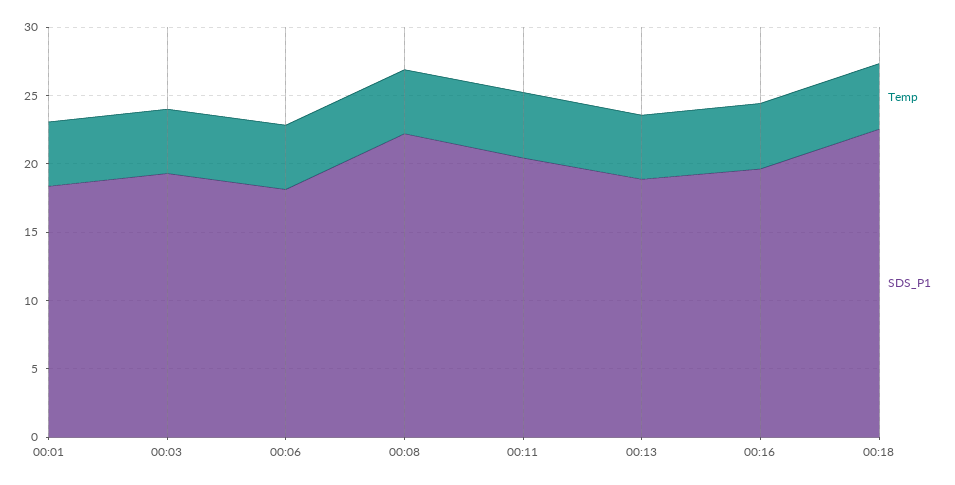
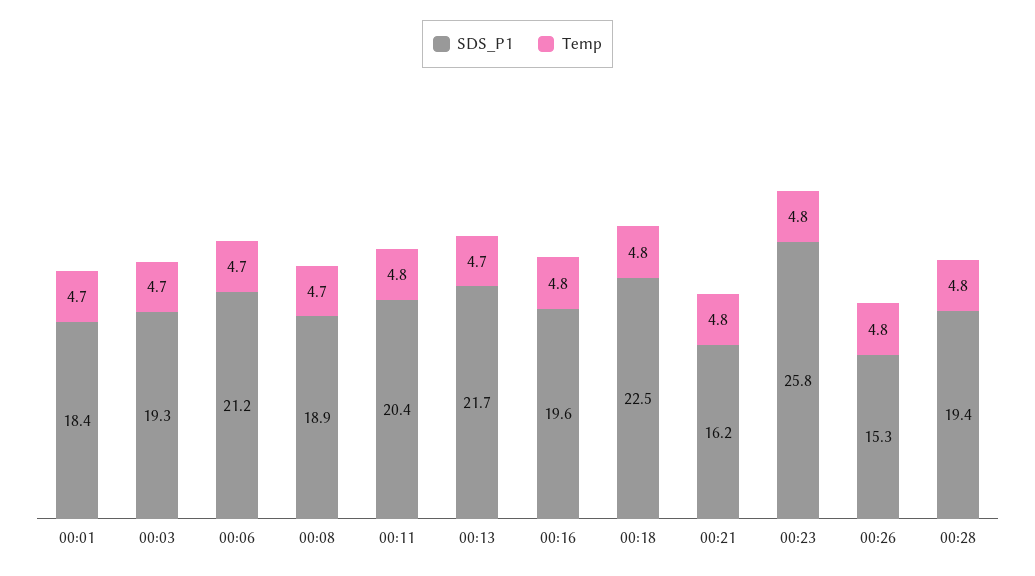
SDS_P1, 00:06: 18 -> 21.2
SDS_P1, 00:08: 22 -> 18.9
SDS_P1, 00:13: 19 -> 21.7
SDS_P1, 00:21: none -> 16.2
Temp, 00:21: none -> 4.8
SDS_P1, 00:23: none -> 25.8
Temp, 00:23: none -> 4.8
SDS_P1, 00:26: none -> 15.3
Temp, 00:26: none -> 4.8
SDS_P1, 00:28: none -> 19.4
Temp, 00:28: none -> 4.8

